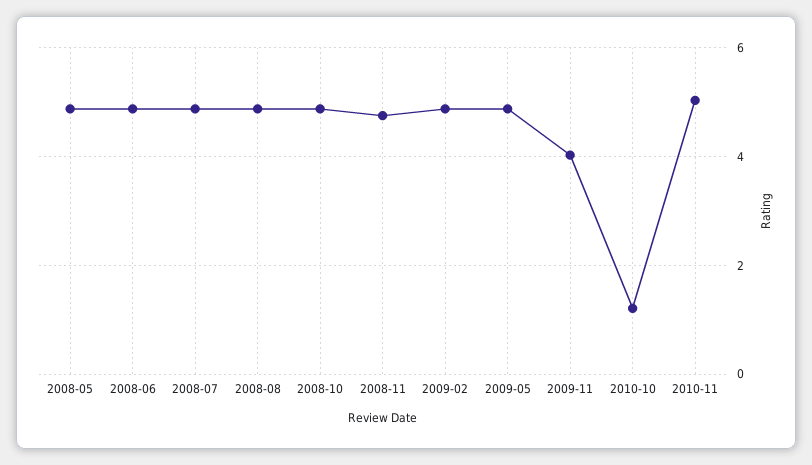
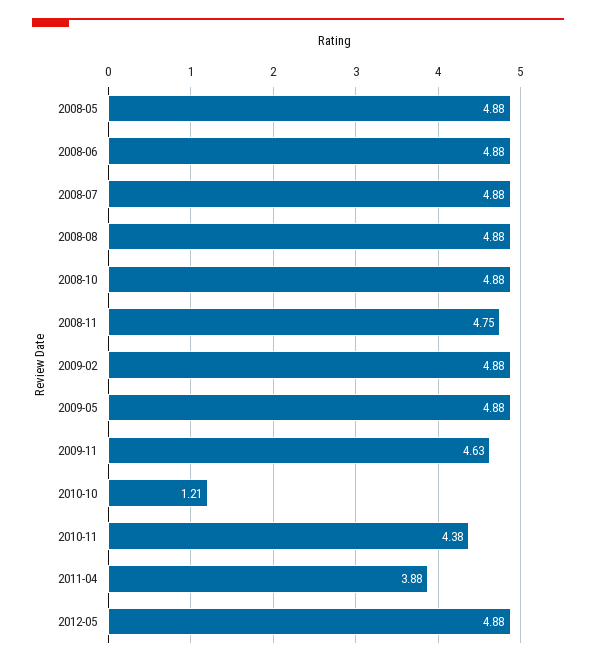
2009-11: 4 -> 4.63
2010-11: 5 -> 4.38
2011-04: none -> 3.88
2012-05: none -> 4.88

